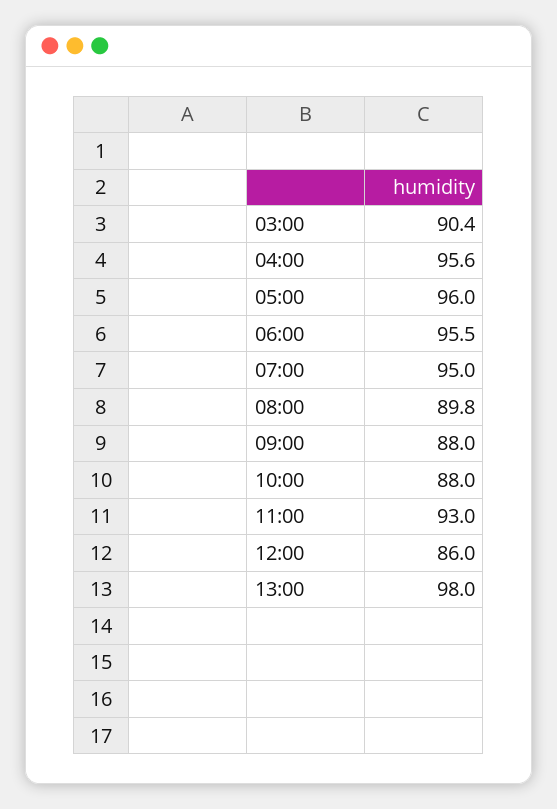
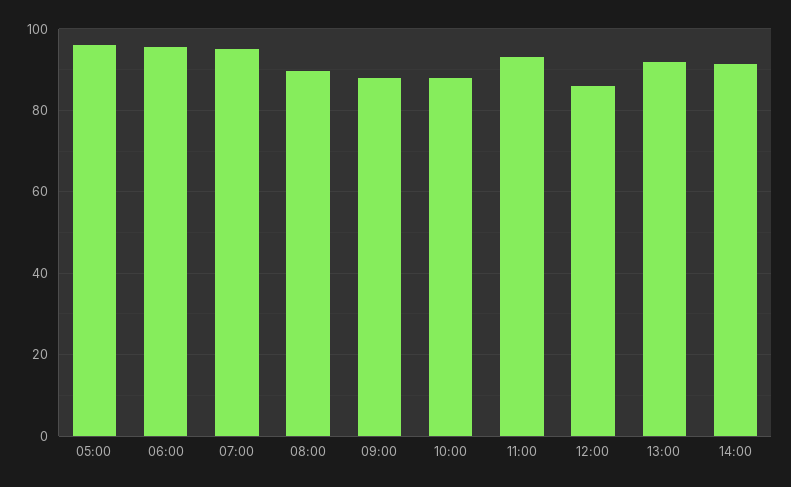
03:00: 90.4 -> none
04:00: 95.6 -> none
13:00: 98 -> 92
14:00: none -> 92

